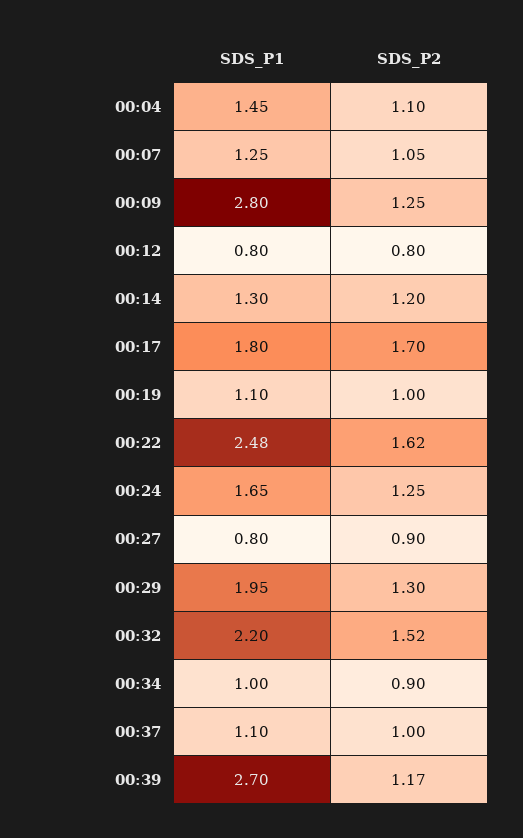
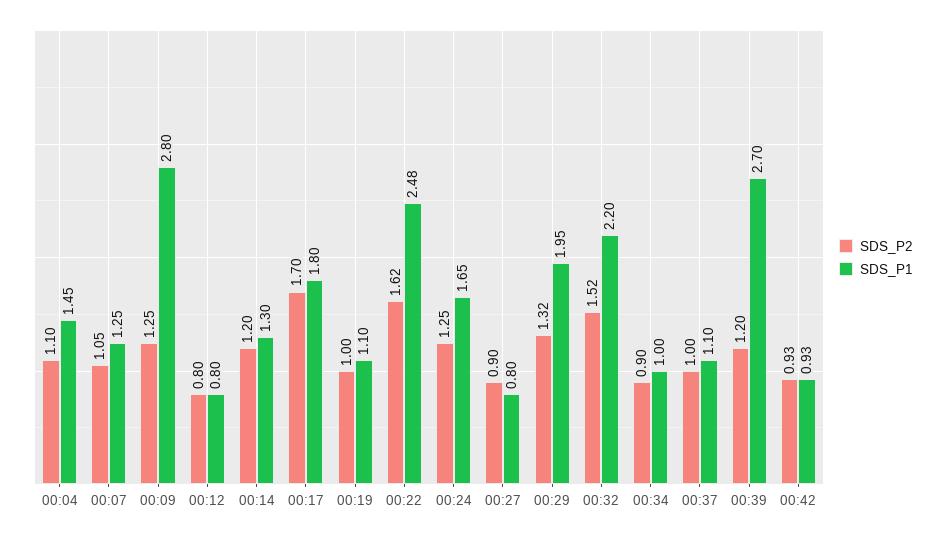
SDS_P2, 00:29: 1.3 -> 1.32
SDS_P2, 00:39: 1.17 -> 1.2
SDS_P2, 00:42: none -> 0.93
SDS_P1, 00:42: none -> 0.93

